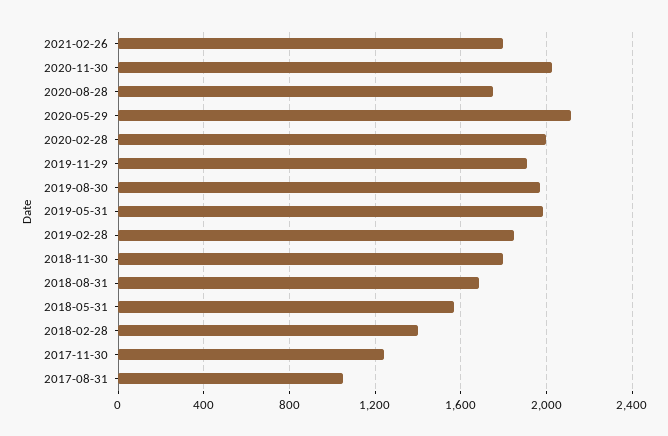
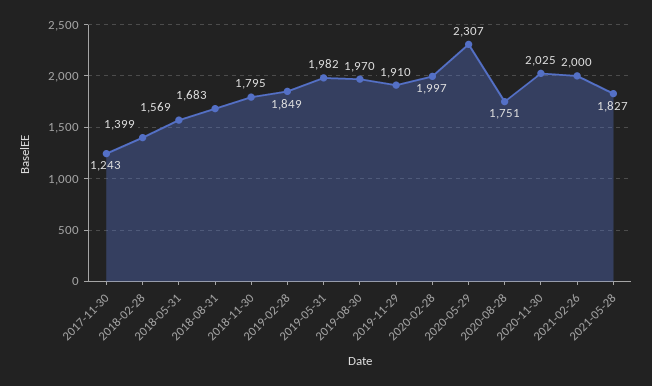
2021-02-26: 1800 -> 2000
2020-05-29: 2100 -> 2307
2017-08-31: 1050 -> none
2021-05-28: none -> 1827

